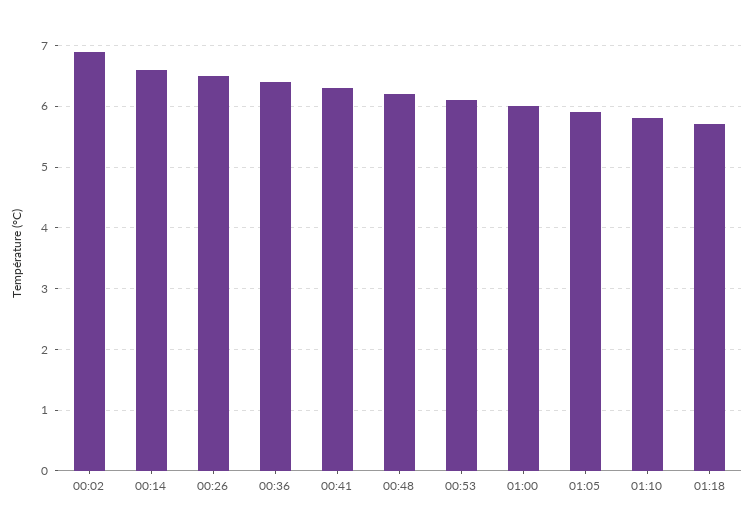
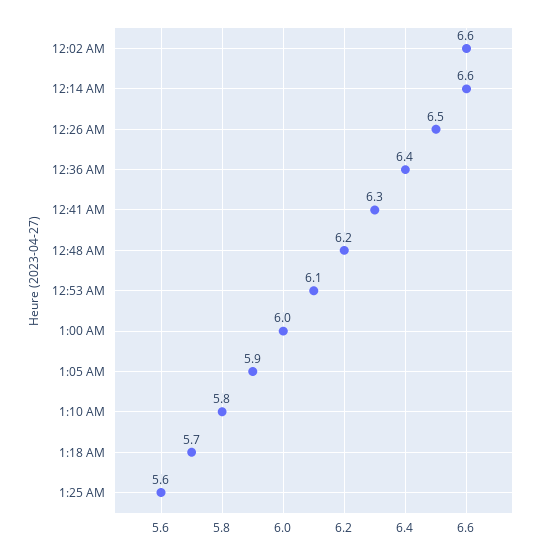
00:02: 6.9 -> 6.6
1:25 AM: none -> 5.6

